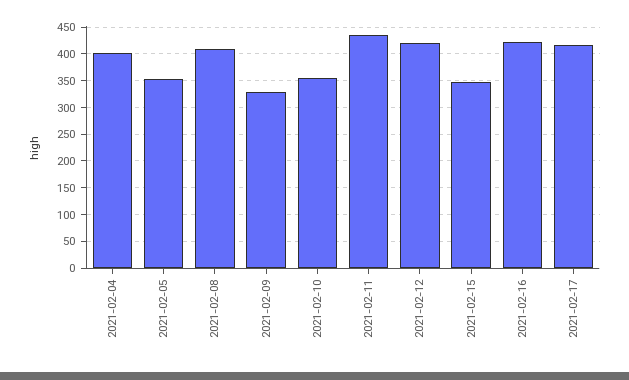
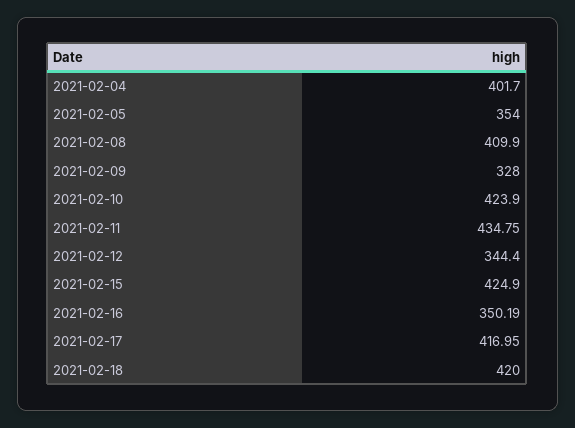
2021-02-10: 350 -> 423.9
2021-02-12: 425 -> 344.4
2021-02-15: 350 -> 424.9
2021-02-16: 425 -> 350.19
2021-02-18: none -> 420

